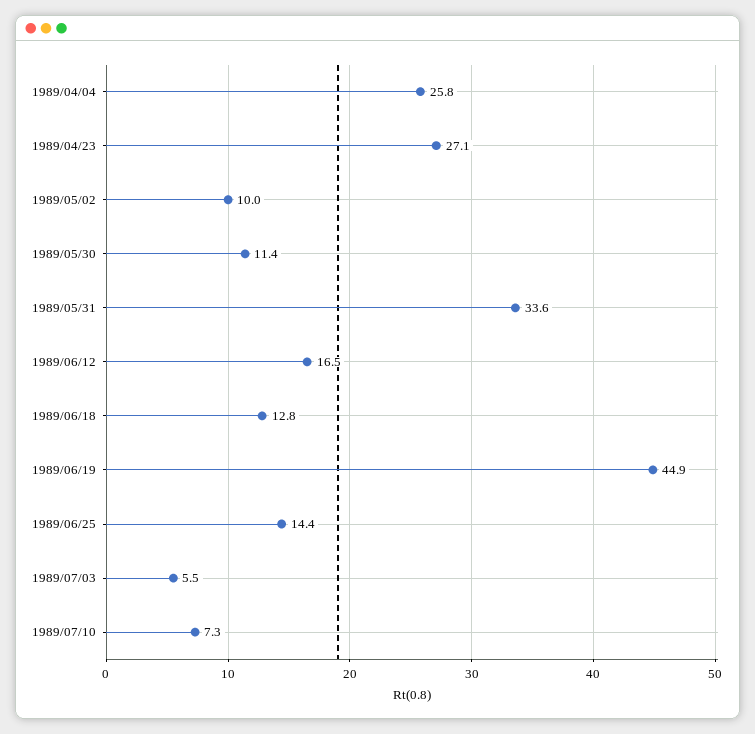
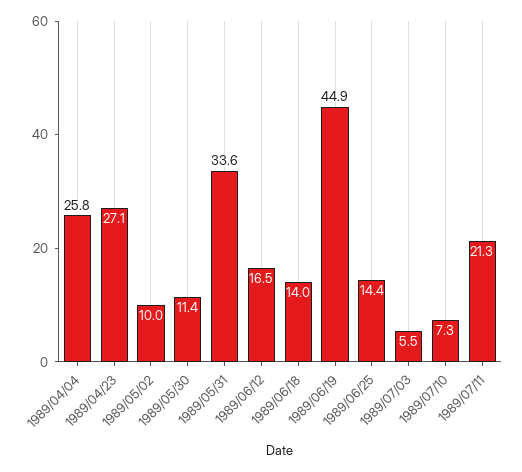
1989/06/18: 12.8 -> 14
1989/07/11: none -> 21.3

